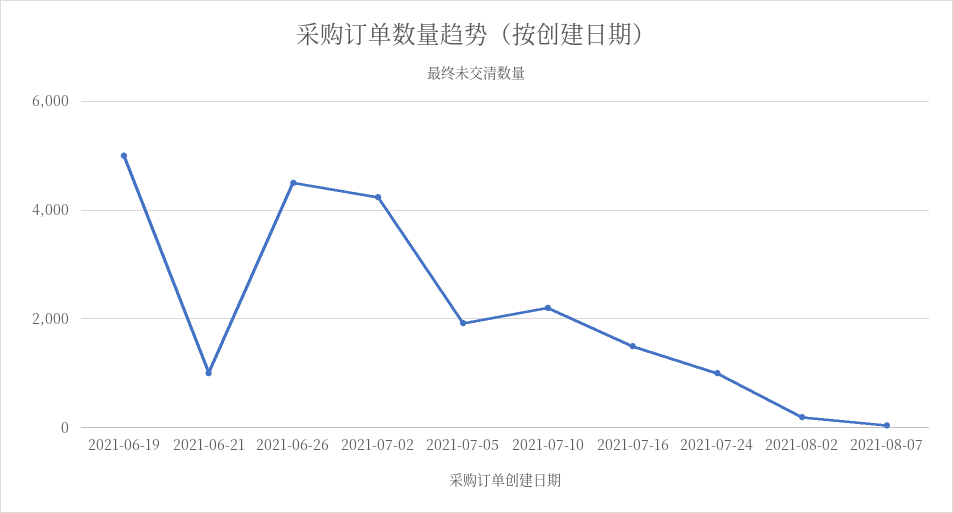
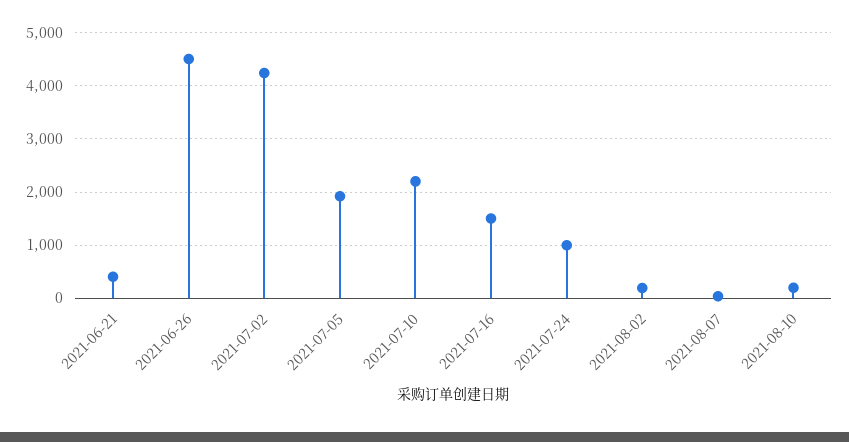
2021-06-19: 5000 -> none
2021-06-21: 1000 -> 400
2021-08-10: none -> 200

